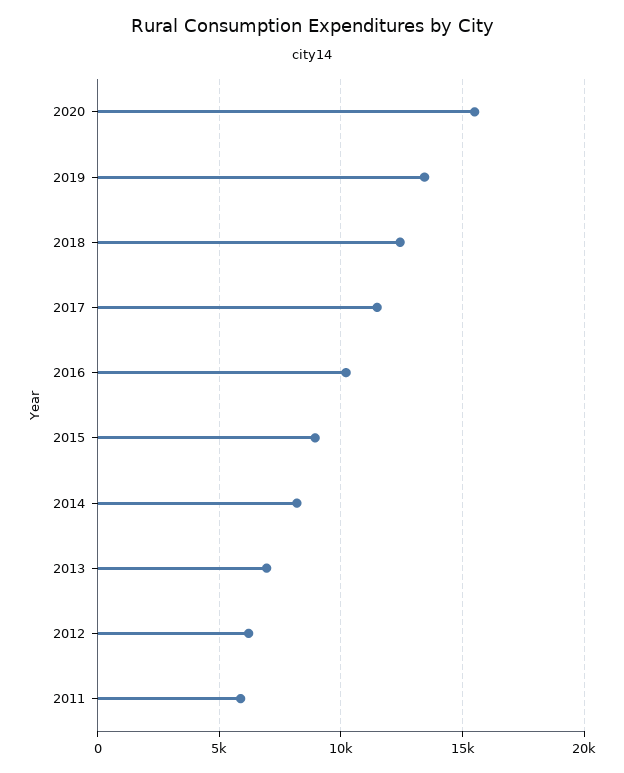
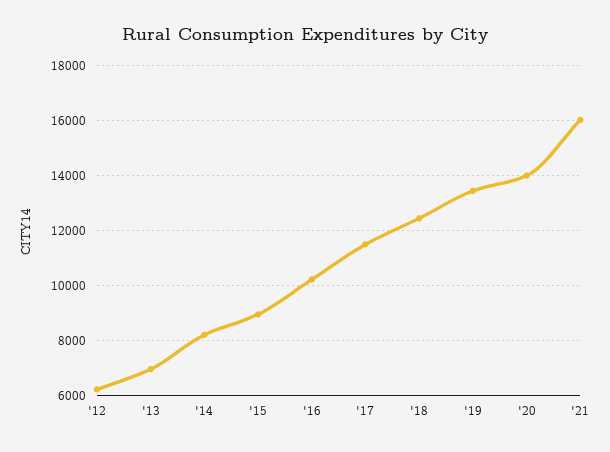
2020: 15500 -> 14000
2011: 6000 -> none
'21: none -> 16000

